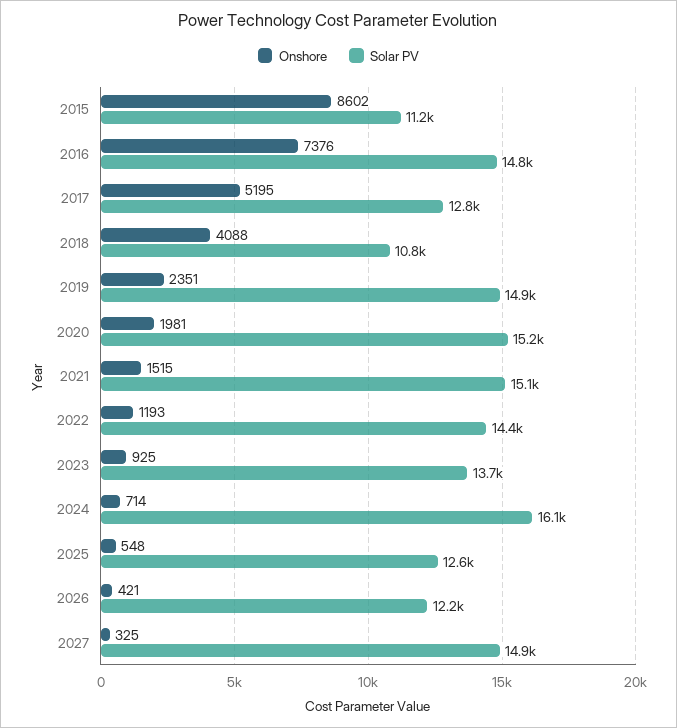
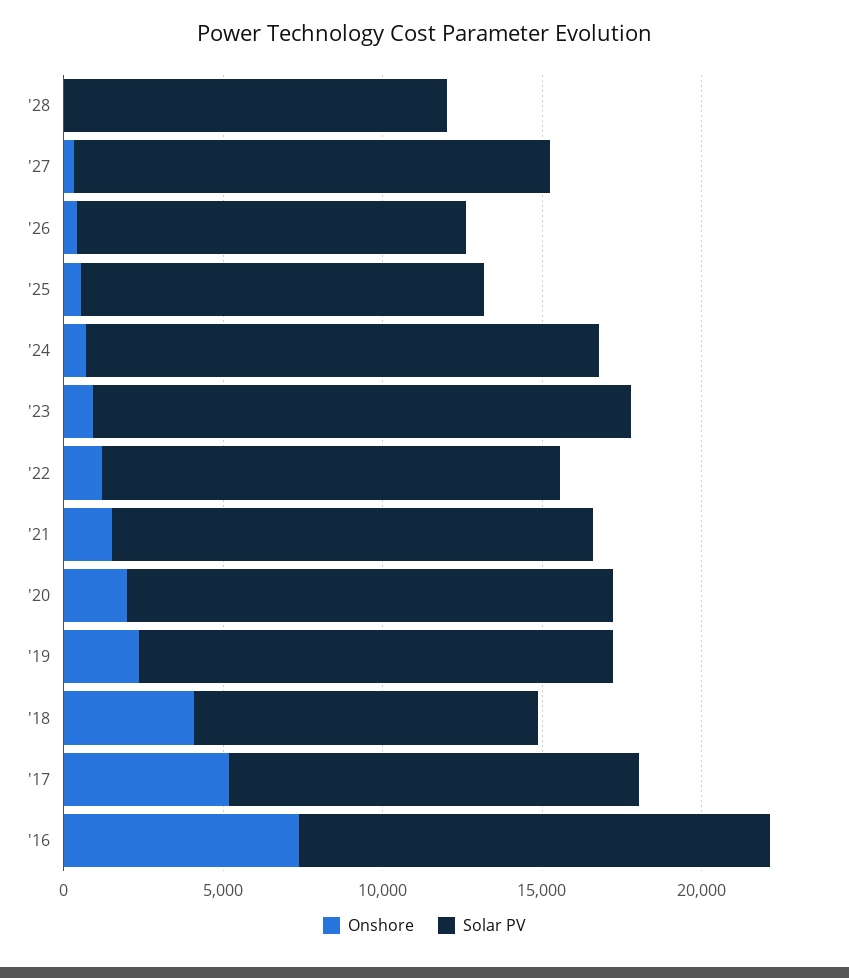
Onshore, 2015: 8602 -> none
Solar PV, 2015: 11200 -> none
Solar PV, 2023: 13700 -> 17000
Onshore, '28: none -> 0
Solar PV, '28: none -> 12000

